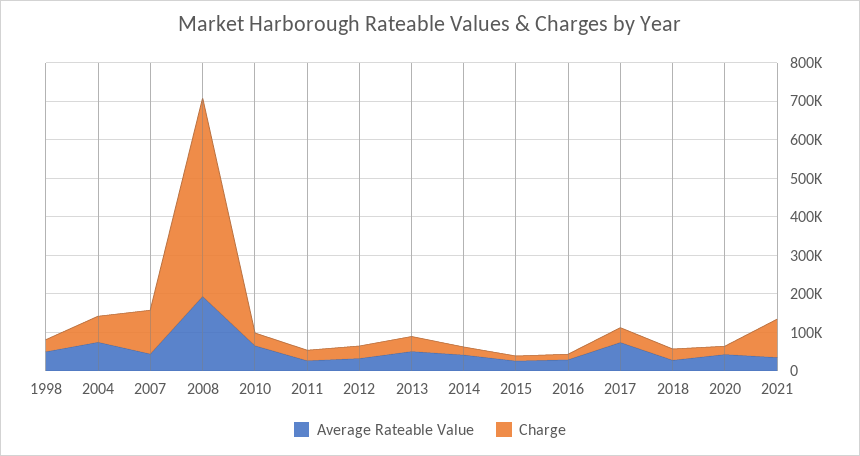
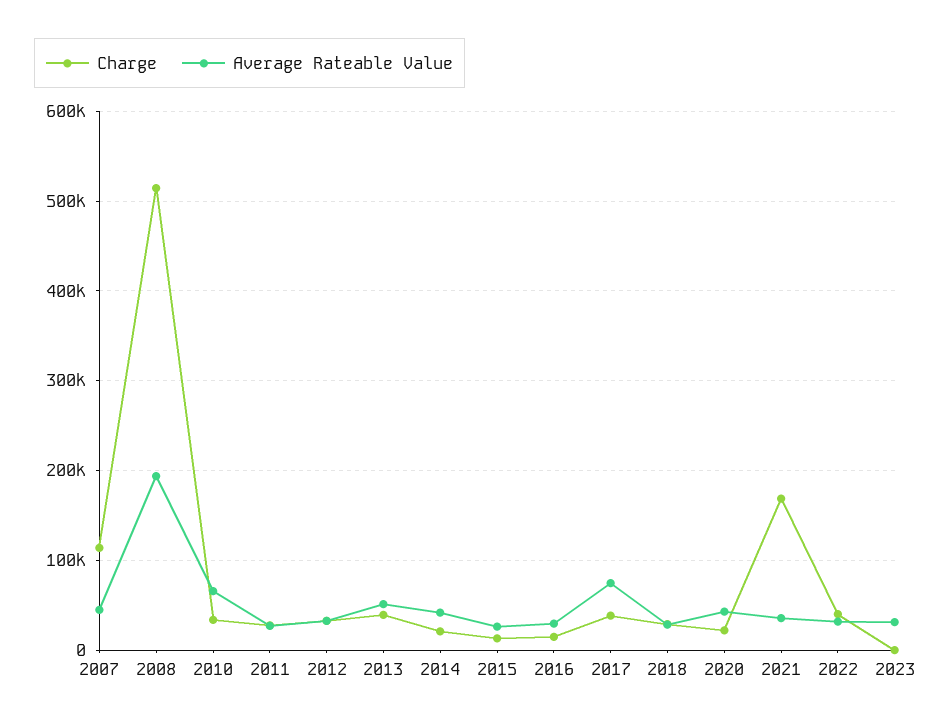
Average Rateable Value, 1998: 50000 -> none
Charge, 1998: 25000 -> none
Average Rateable Value, 2004: 75000 -> none
Charge, 2004: 75000 -> none
Charge, 2021: 100000 -> 170000
Charge, 2022: none -> 40000
Average Rateable Value, 2022: none -> 30000
Charge, 2023: none -> 0
Average Rateable Value, 2023: none -> 30000

